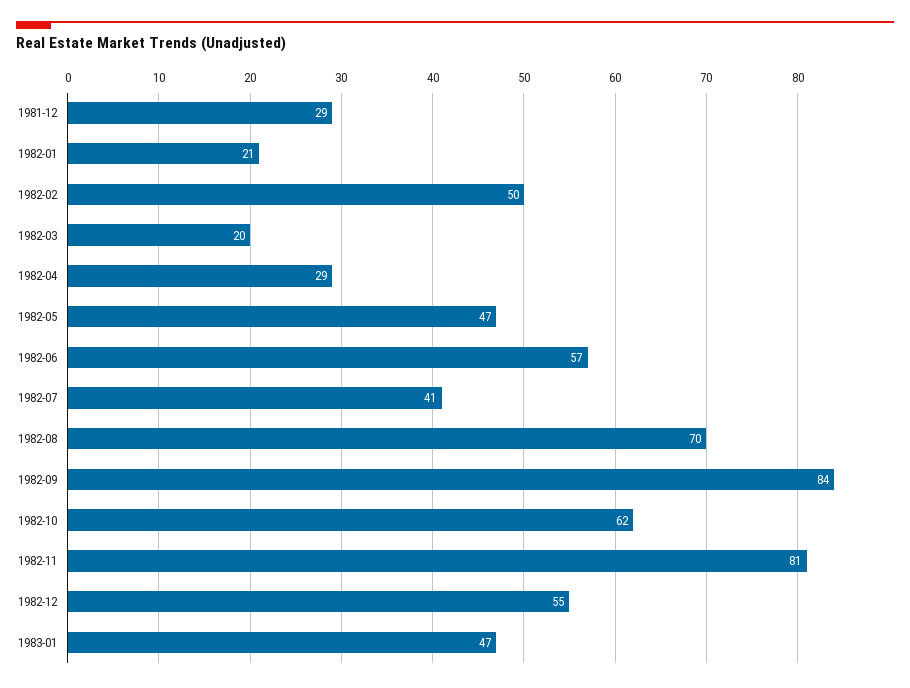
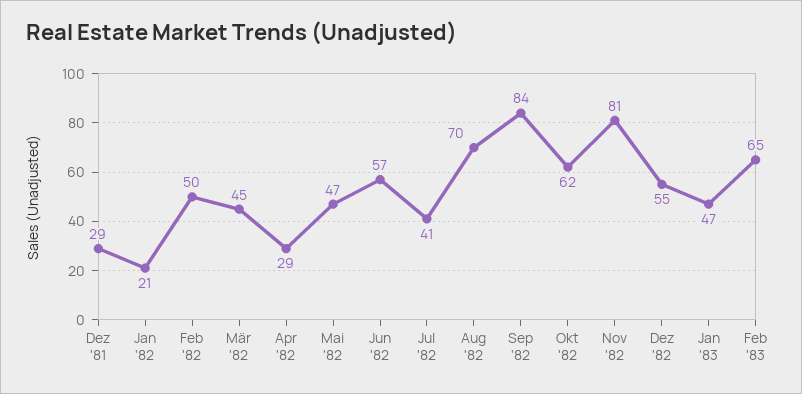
1982-03: 20 -> 45
Feb '83: none -> 65

